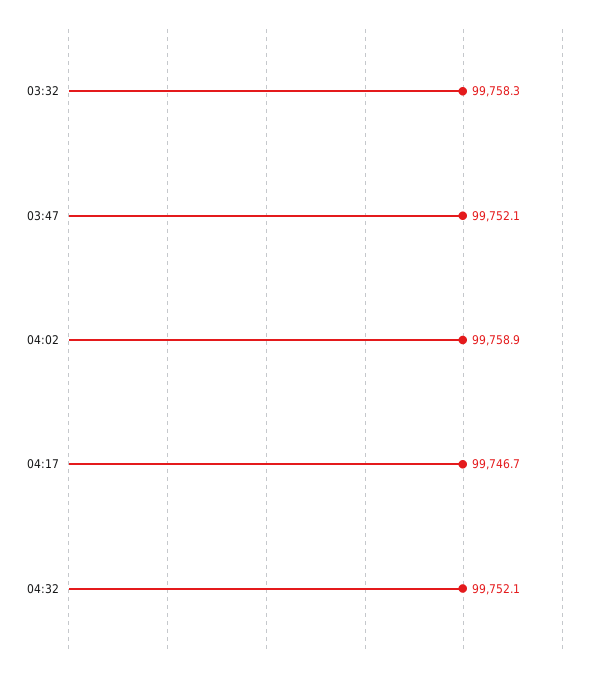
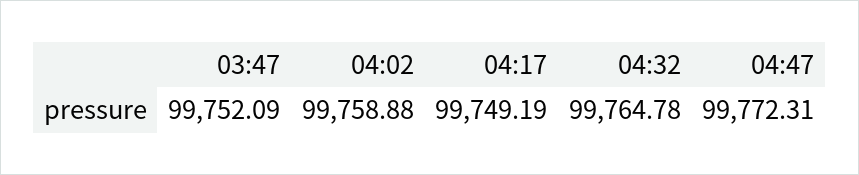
03:32: 99758.3 -> none
04:17: 99746.7 -> 99749.19
04:32: 99752.1 -> 99764.78
04:47: none -> 99772.31

